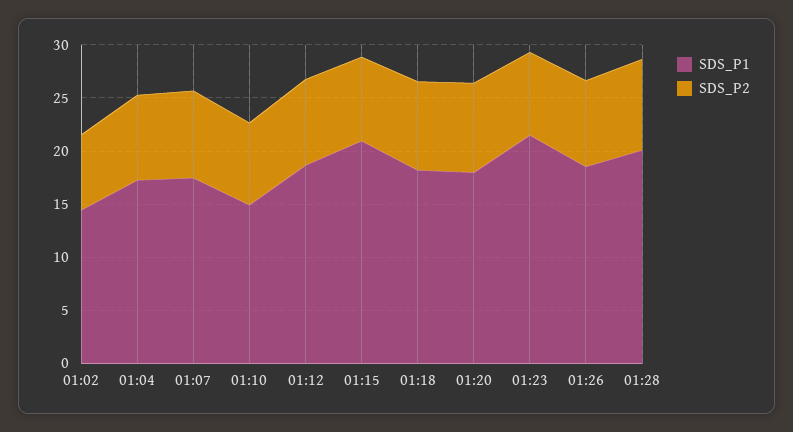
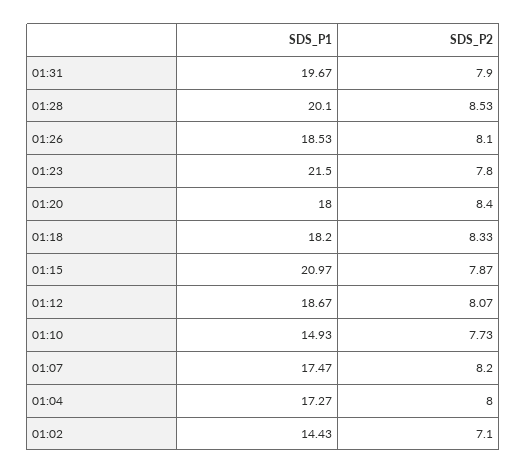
SDS_P1, 01:31: none -> 19.67
SDS_P2, 01:31: none -> 7.9

